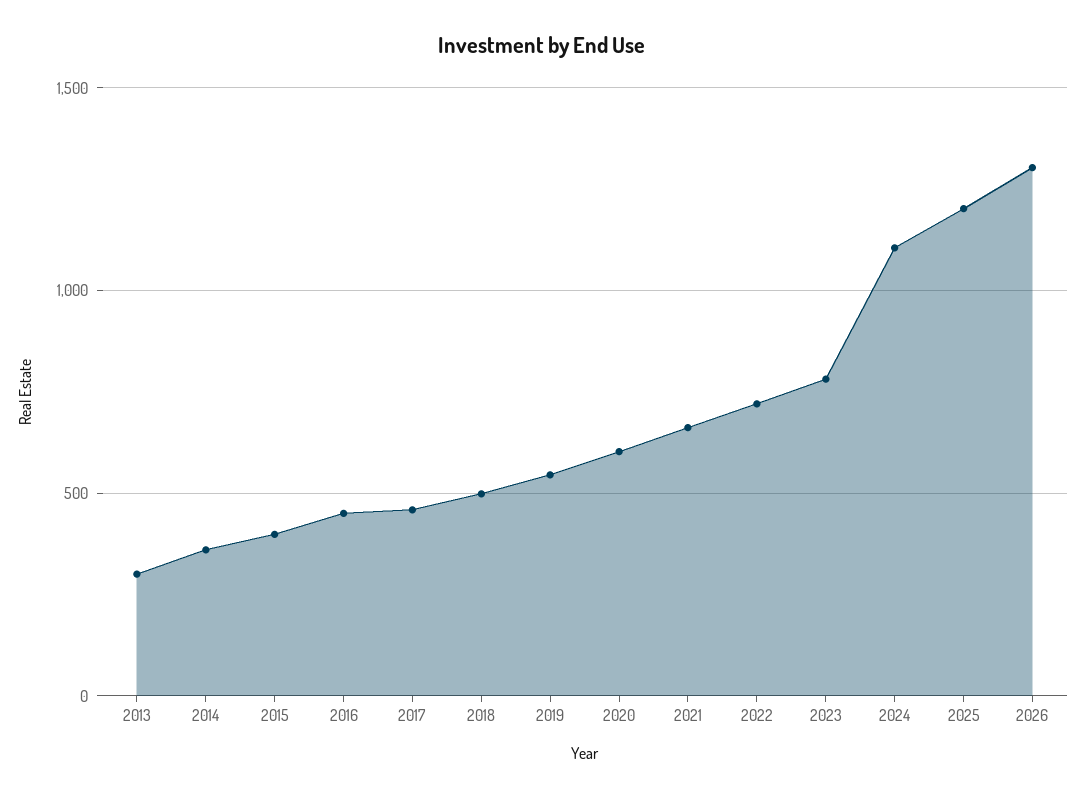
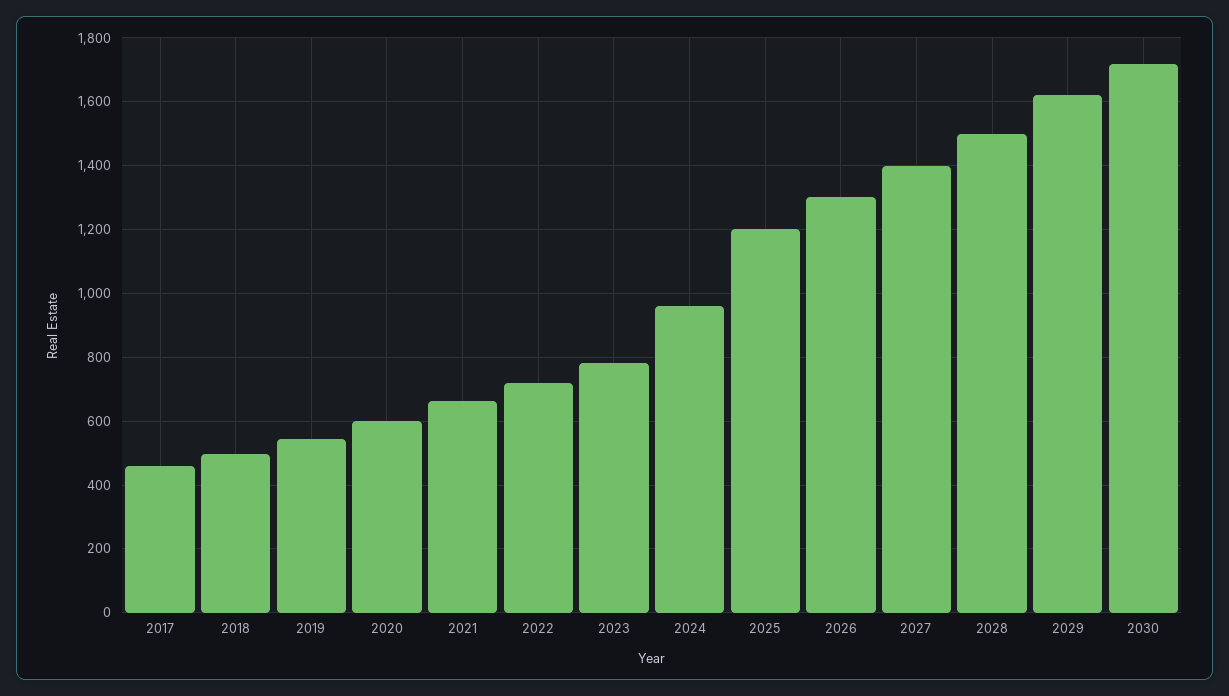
2013: 300 -> none
2014: 350 -> none
2015: 400 -> none
2016: 450 -> none
2024: 1100 -> 960
2027: none -> 1400
2028: none -> 1500
2029: none -> 1620
2030: none -> 1720

